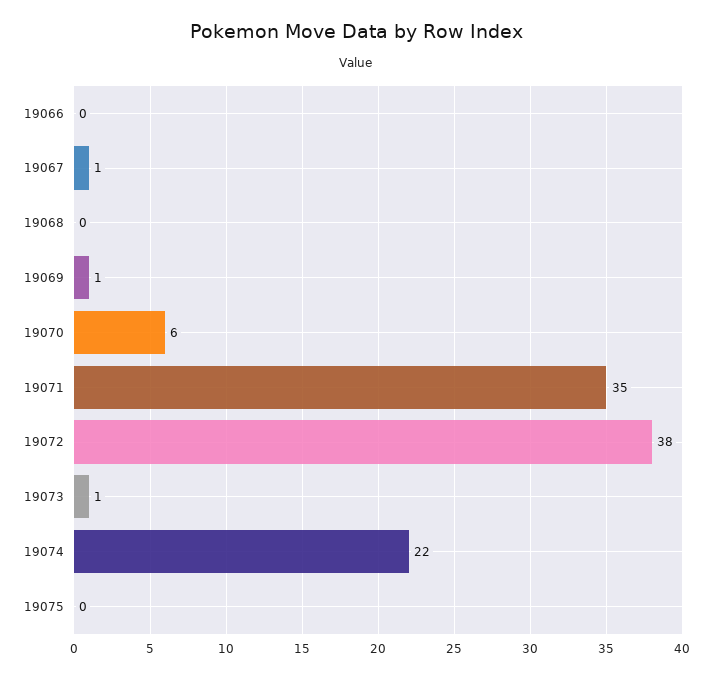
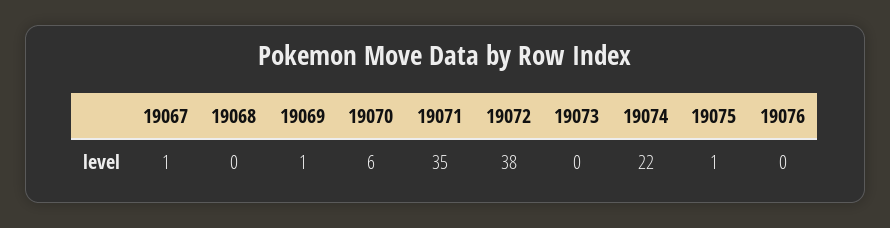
19066: 0 -> none
19073: 1 -> 0
19075: 0 -> 1
19076: none -> 0

